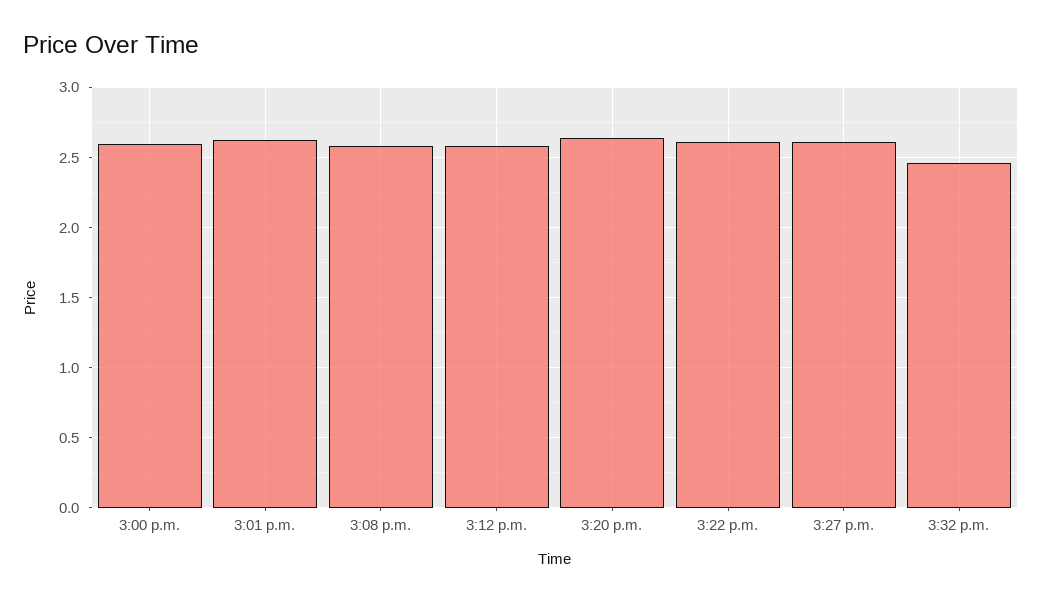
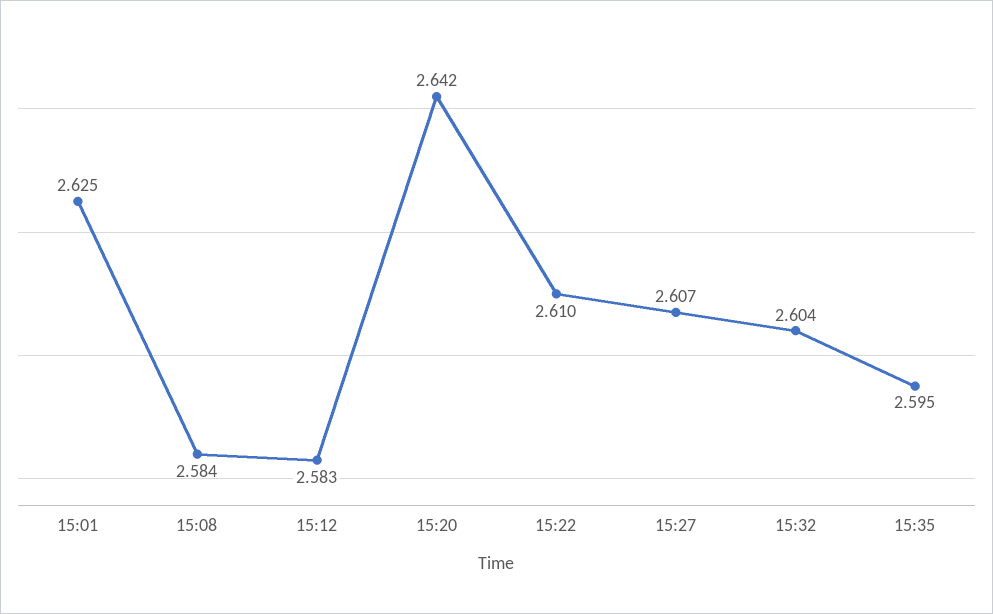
3:00 p.m.: 2.6 -> none
3:32 p.m.: 2.45 -> 2.604
15:35: none -> 2.595

